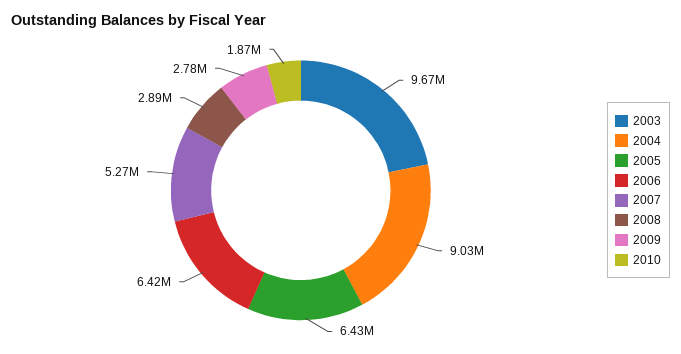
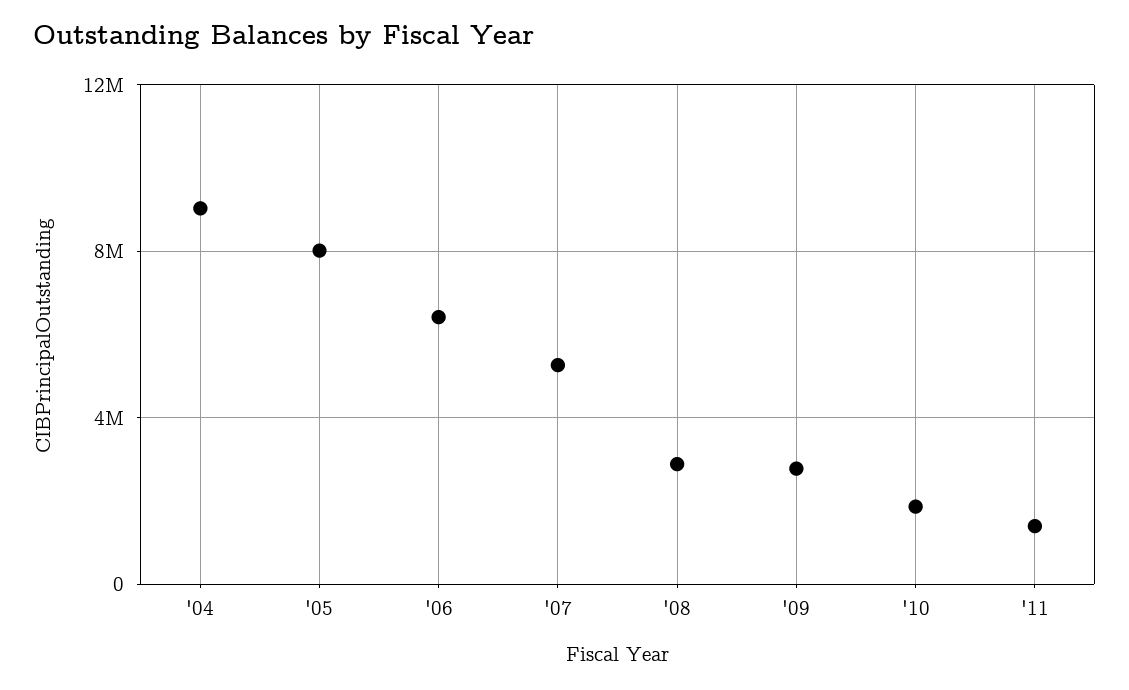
2003: 9670000 -> none
2005: 6430000 -> 8000000
'11: none -> 1500000

